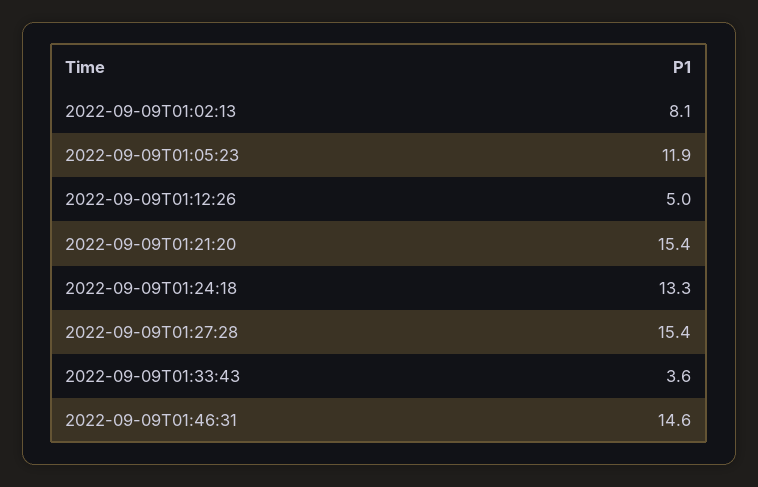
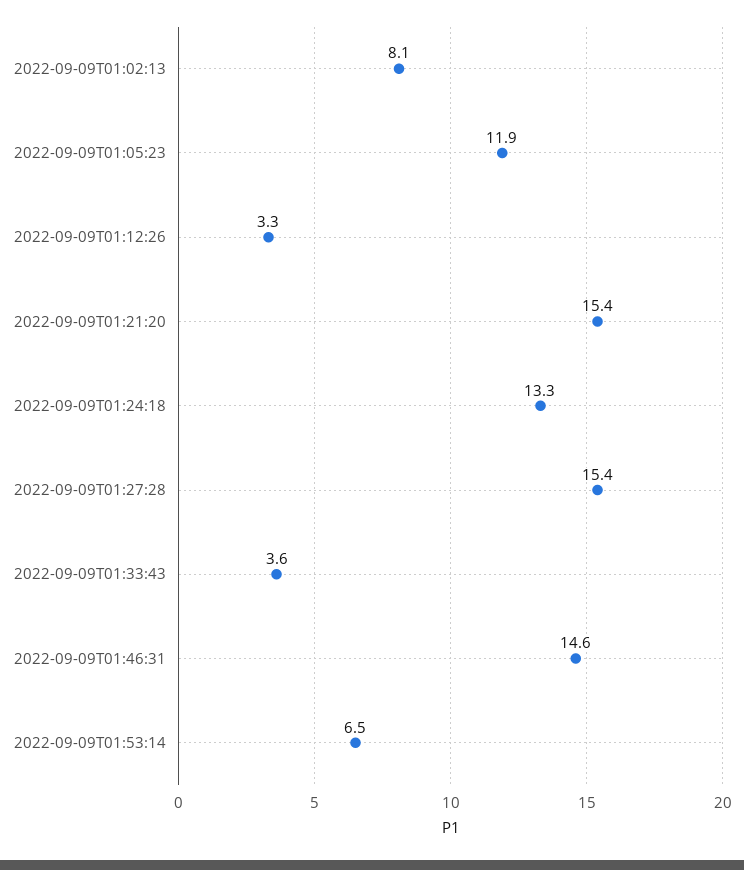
2022-09-09T01:12:26: 5 -> 3.3
2022-09-09T01:53:14: none -> 6.5

